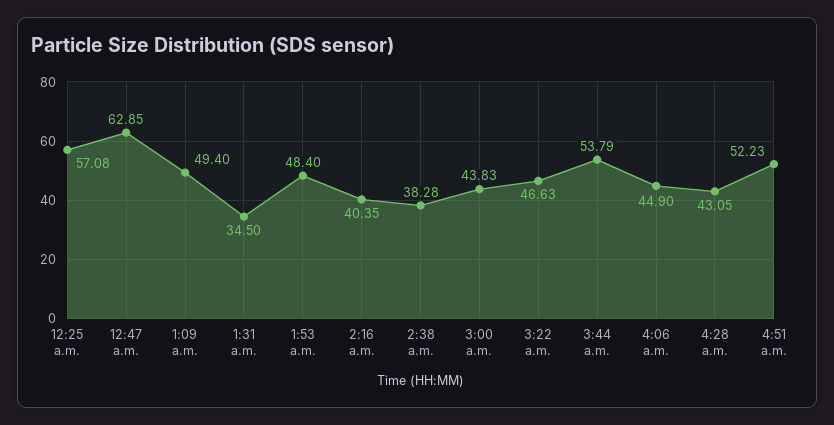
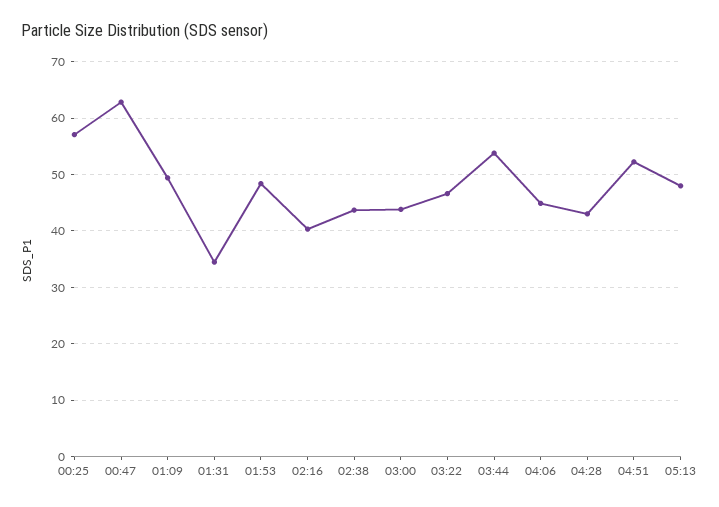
2:38 a.m.: 38.28 -> 44
05:13: none -> 48

